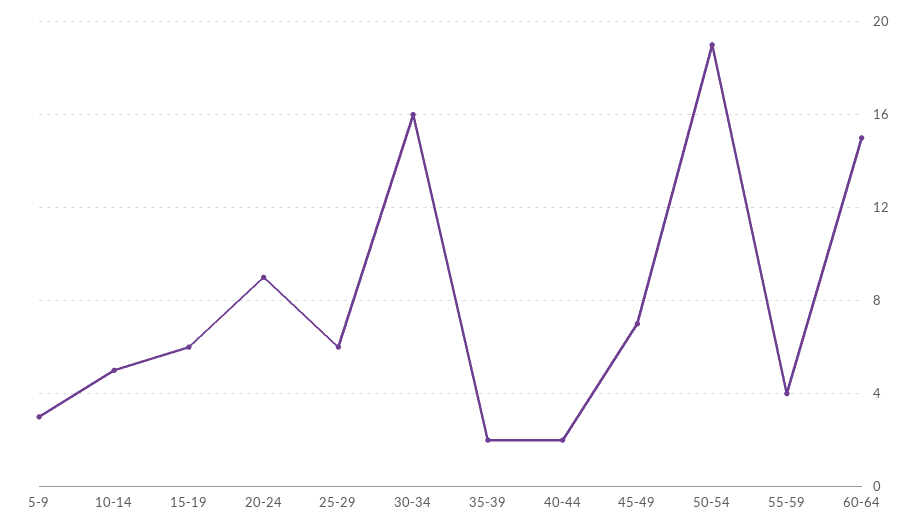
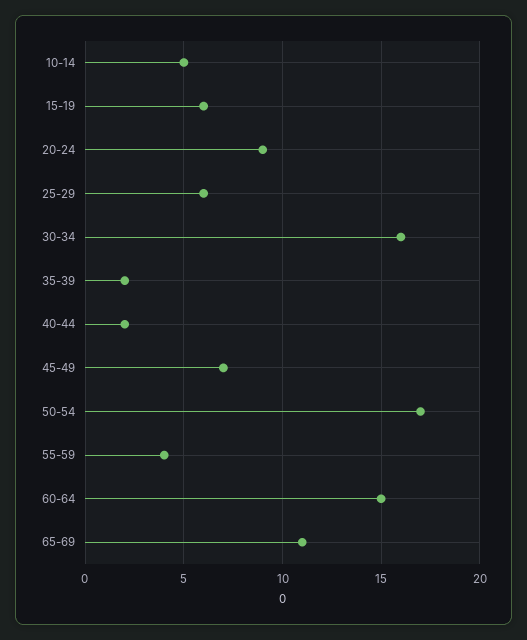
5-9: 3 -> none
50-54: 19 -> 17
65-69: none -> 11

